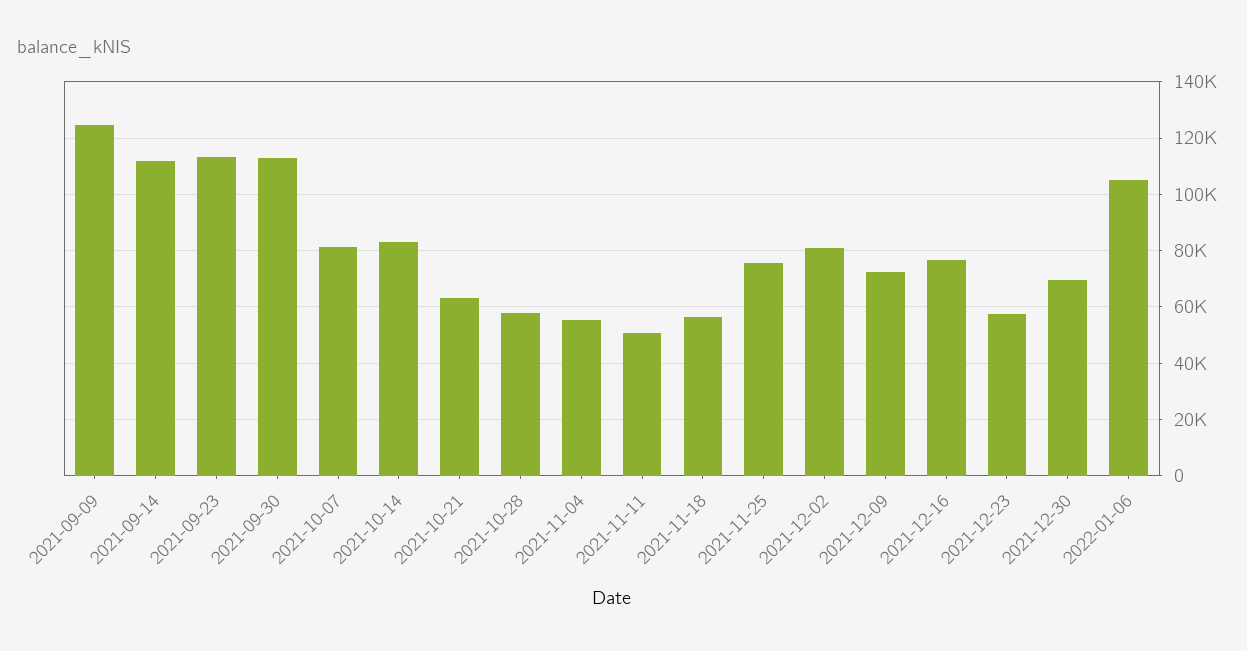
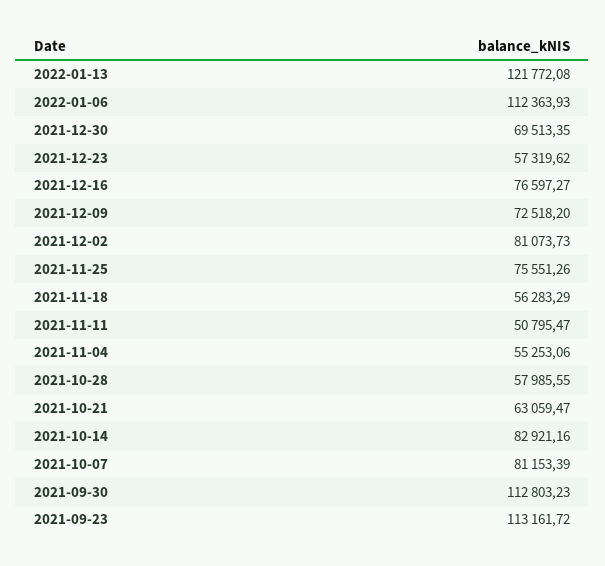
2021-09-09: 125000 -> none
2021-09-14: 112500 -> none
2022-01-06: 105000 -> 112363.93
2022-01-13: none -> 121772.08

